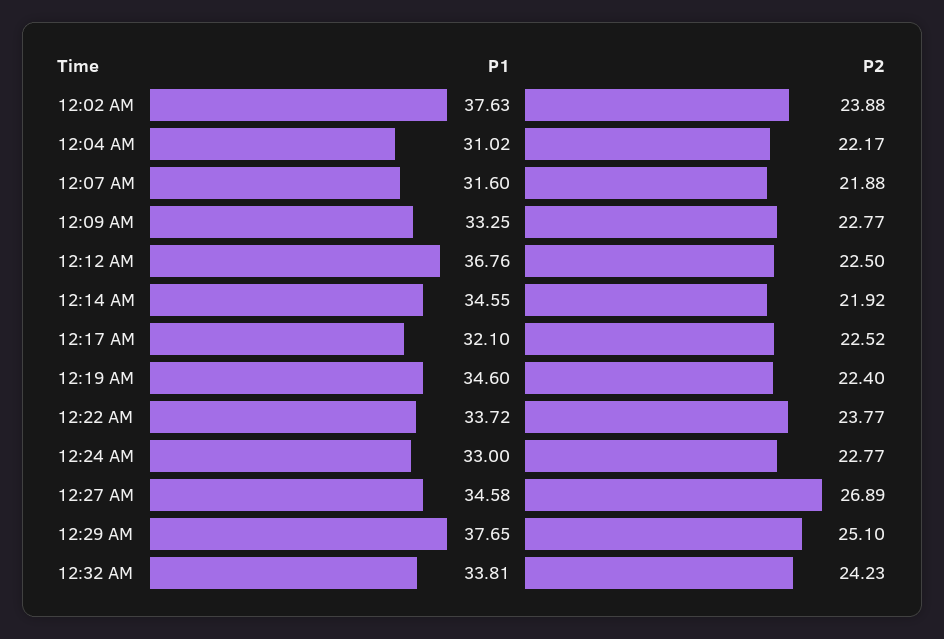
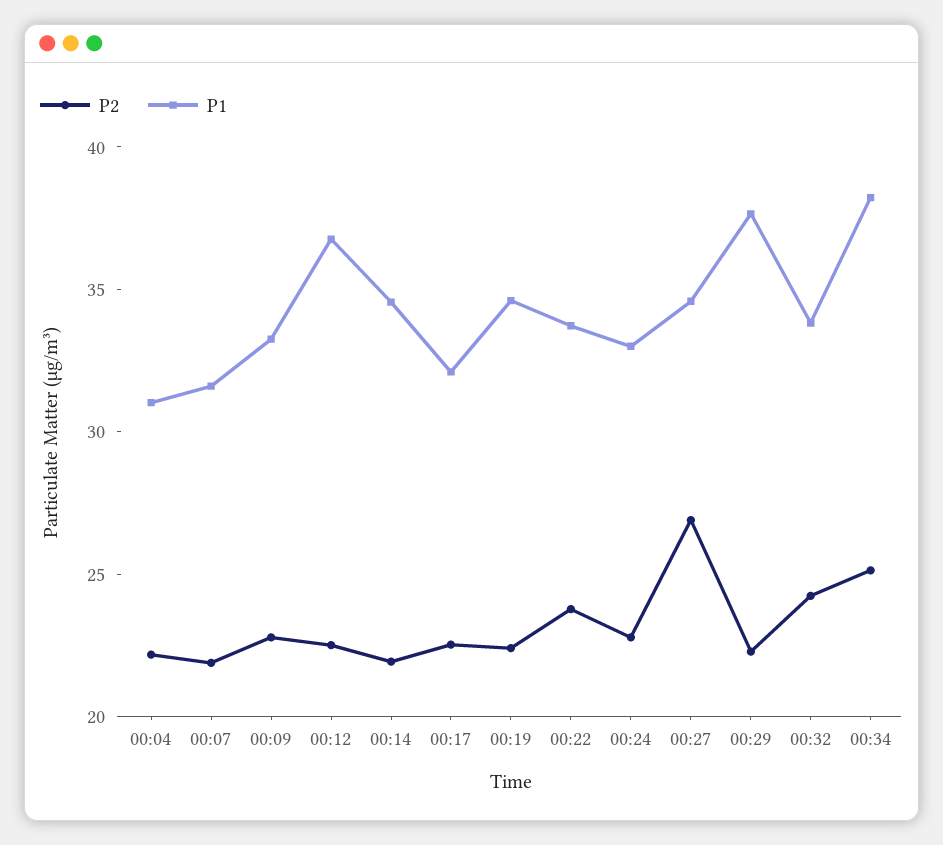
P1, 12:02 AM: 37.63 -> none
P2, 12:02 AM: 23.88 -> none
P2, 12:29 AM: 25.1 -> 22
P2, 00:34: none -> 25
P1, 00:34: none -> 38

